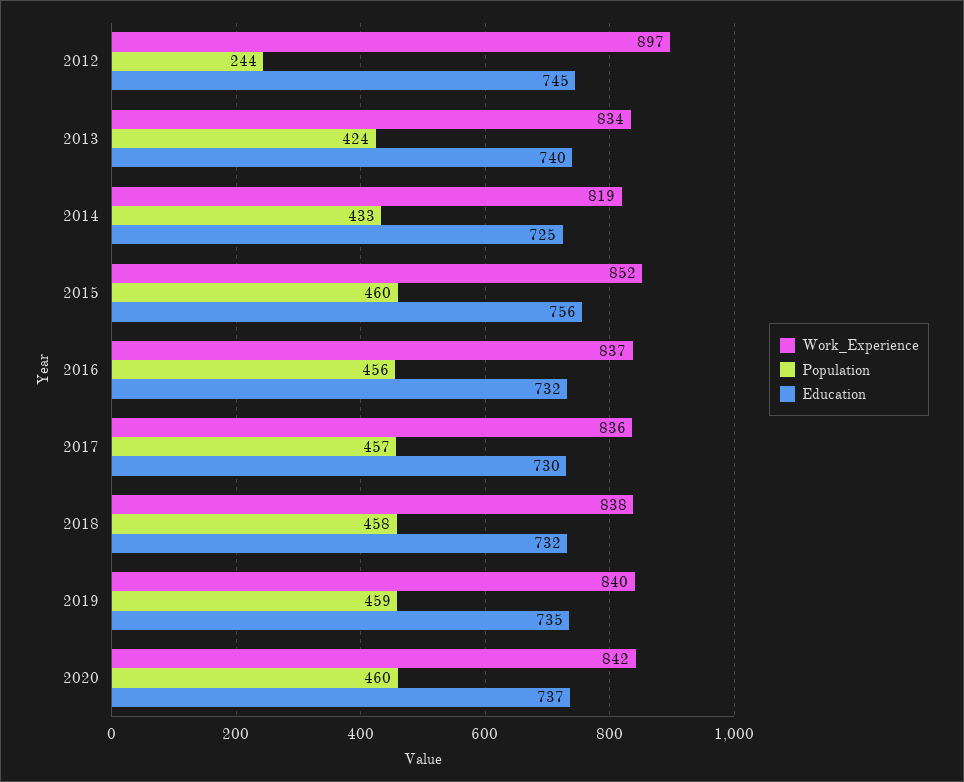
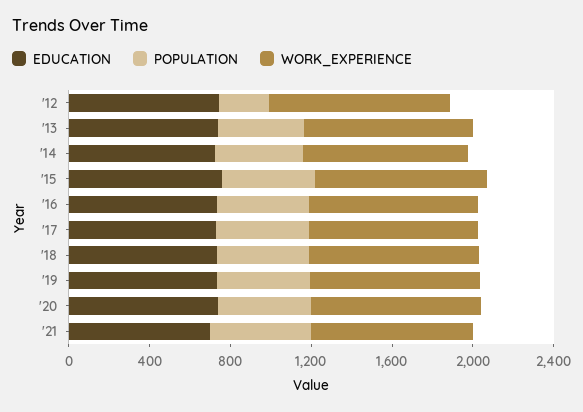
Education, '21: none -> 700
Population, '21: none -> 500
Work_Experience, '21: none -> 800

